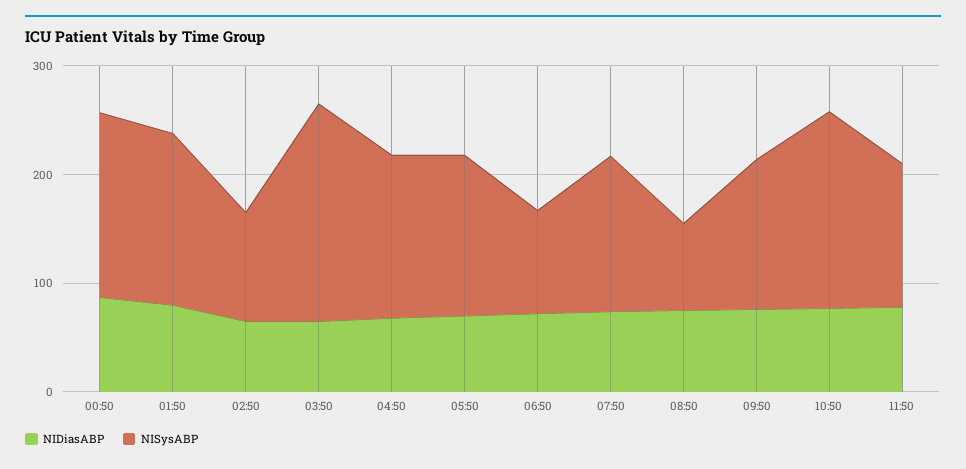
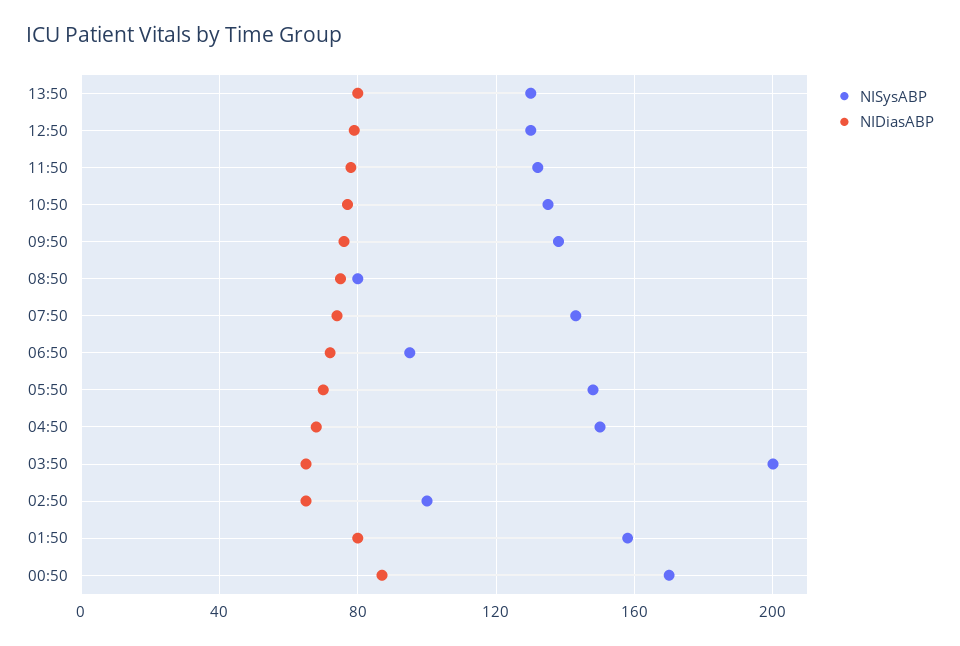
NISysABP, 10:50: 180 -> 135
NISysABP, 13:50: none -> 130
NIDiasABP, 13:50: none -> 80
NISysABP, 12:50: none -> 130
NIDiasABP, 12:50: none -> 80

